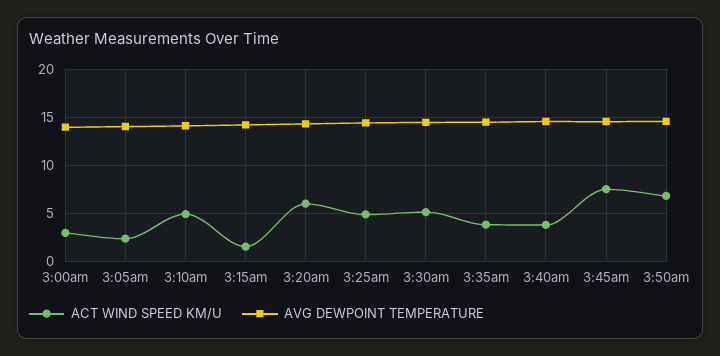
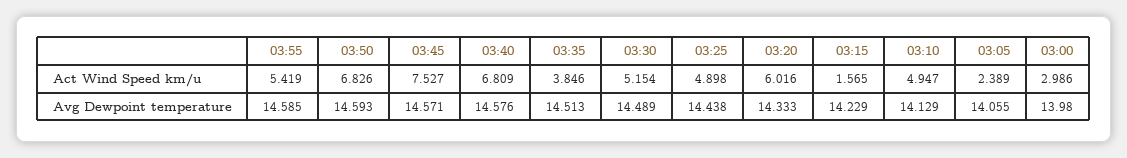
ACT WIND SPEED KM/U, 3:40am: 4 -> 6.809
ACT WIND SPEED KM/U, 03:55: none -> 5.419
AVG DEWPOINT TEMPERATURE, 03:55: none -> 14.585

